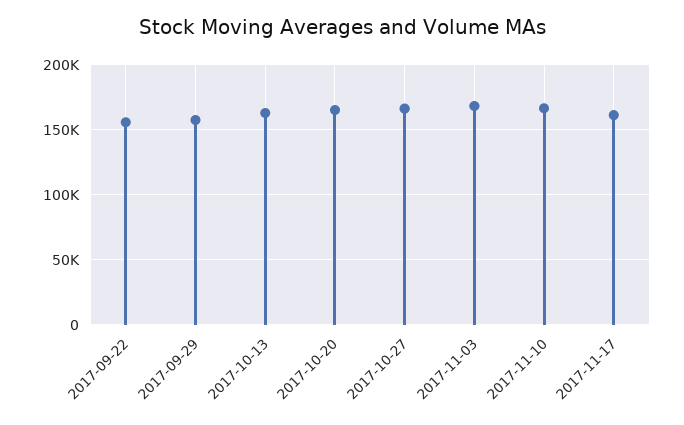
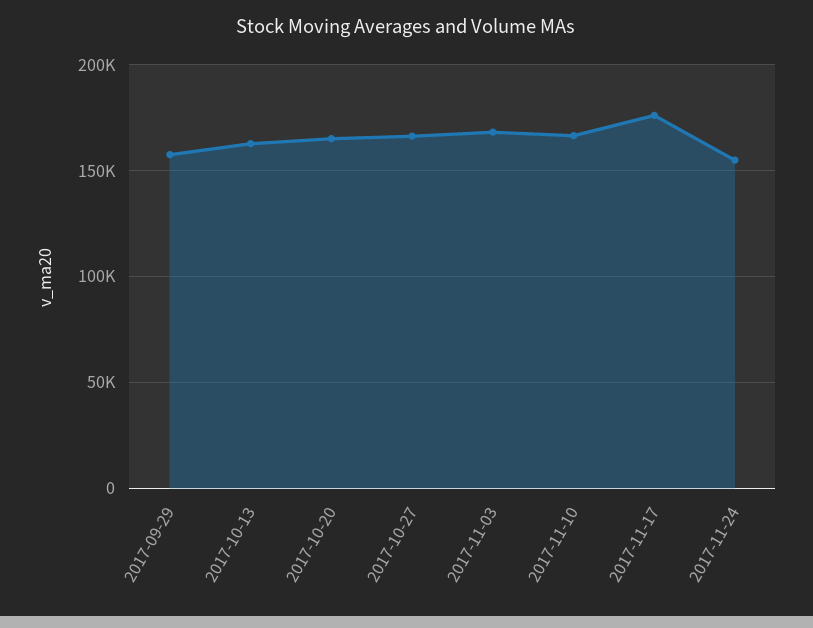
2017-09-22: 155000 -> none
2017-11-17: 160000 -> 175000
2017-11-24: none -> 155000

